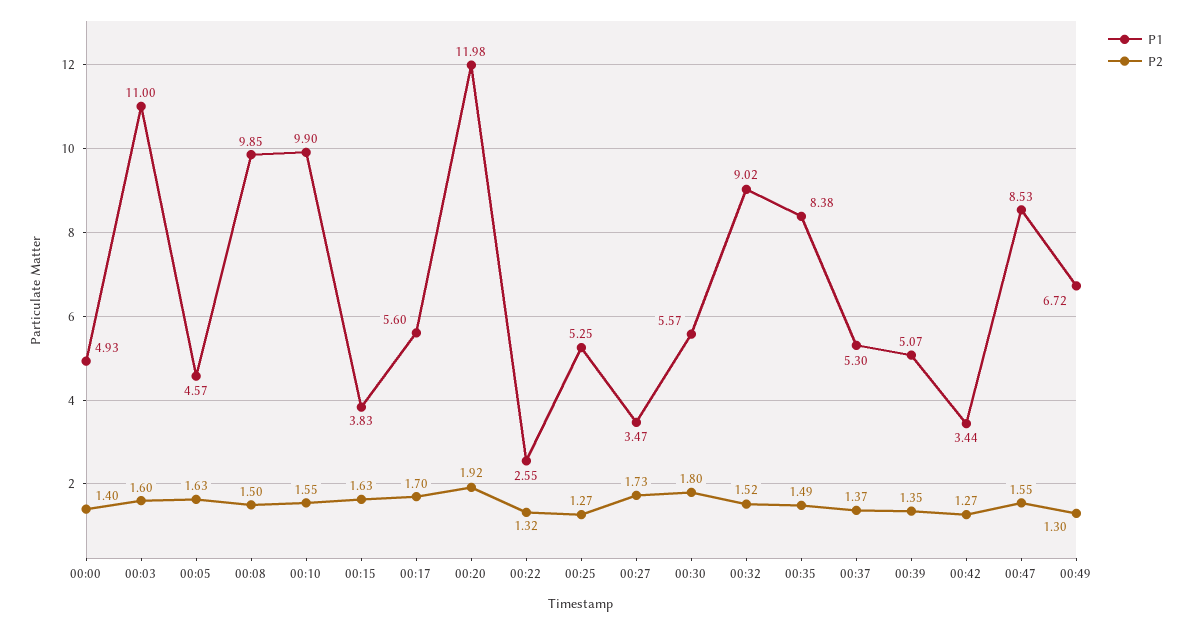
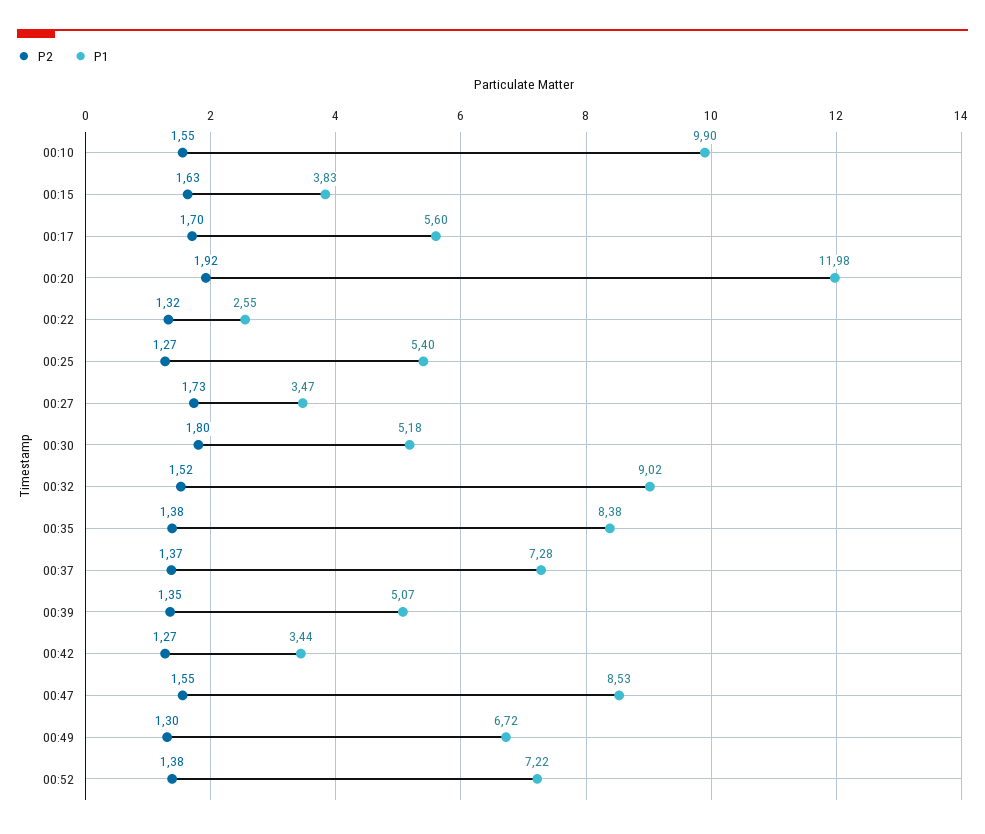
P1, 00:00: 4.93 -> none
P2, 00:00: 1.4 -> none
P1, 00:03: 11 -> none
P2, 00:03: 1.6 -> none
P1, 00:05: 4.57 -> none
P2, 00:05: 1.63 -> none
P1, 00:08: 9.85 -> none
P2, 00:08: 1.5 -> none
P1, 00:25: 5.25 -> 5.4
P1, 00:30: 5.57 -> 5.18
P2, 00:35: 1.49 -> 1.38
P1, 00:37: 5.3 -> 7.28
P2, 00:52: none -> 1.38
P1, 00:52: none -> 7.22

